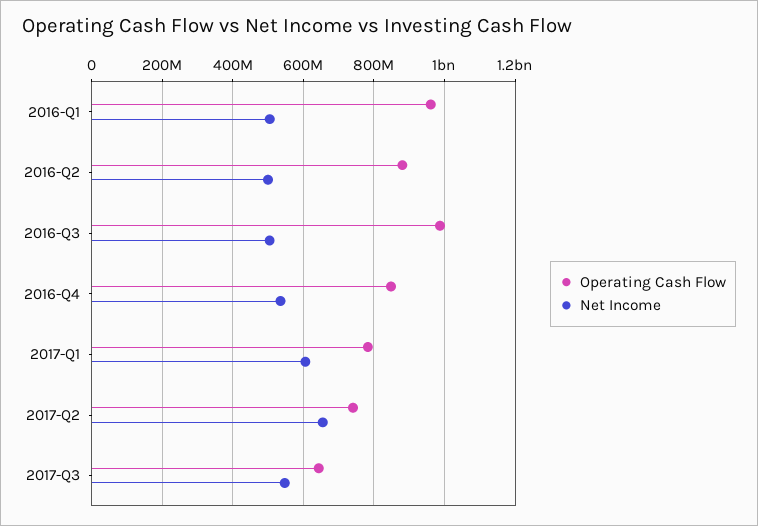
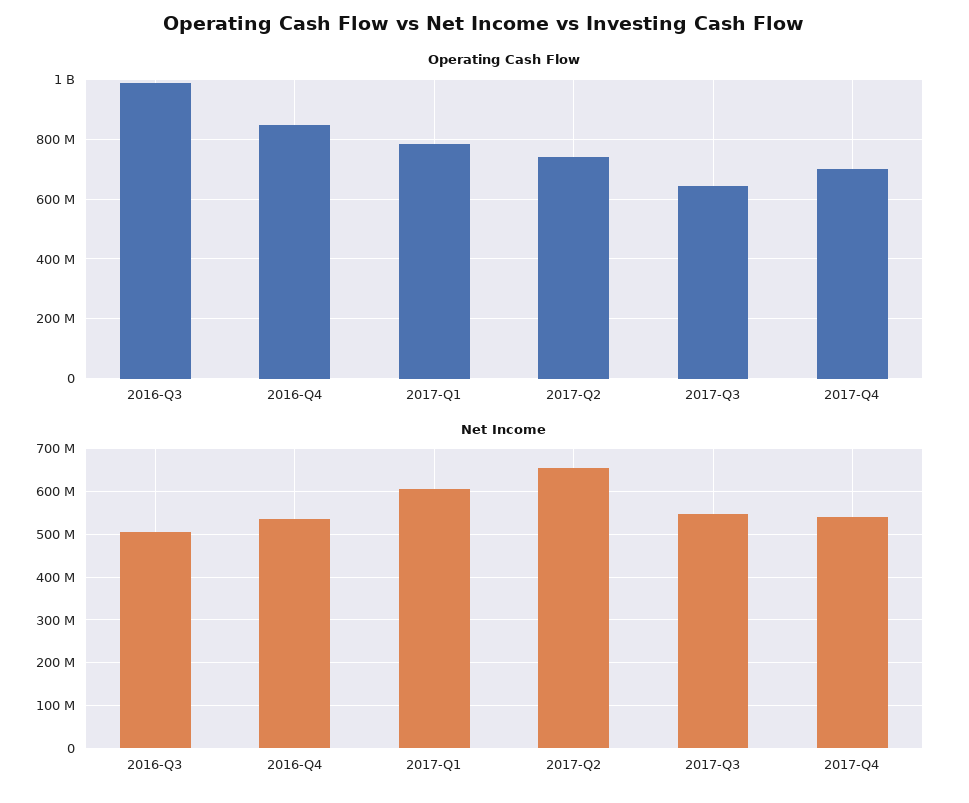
Operating Cash Flow, 2016-Q1: 960000000 -> none
Net Income, 2016-Q1: 500000000 -> none
Operating Cash Flow, 2016-Q2: 880000000 -> none
Net Income, 2016-Q2: 500000000 -> none
Operating Cash Flow, 2017-Q4: none -> 700000000
Net Income, 2017-Q4: none -> 540000000

